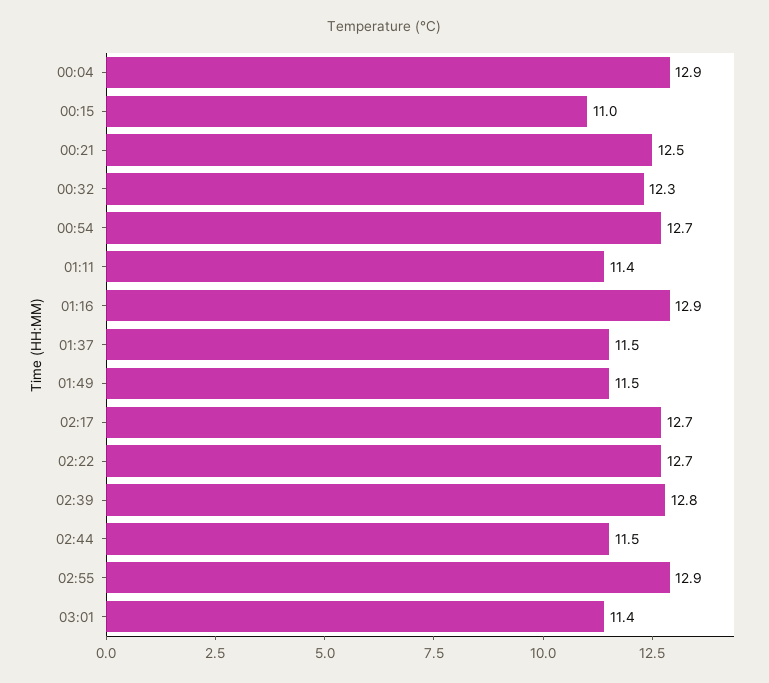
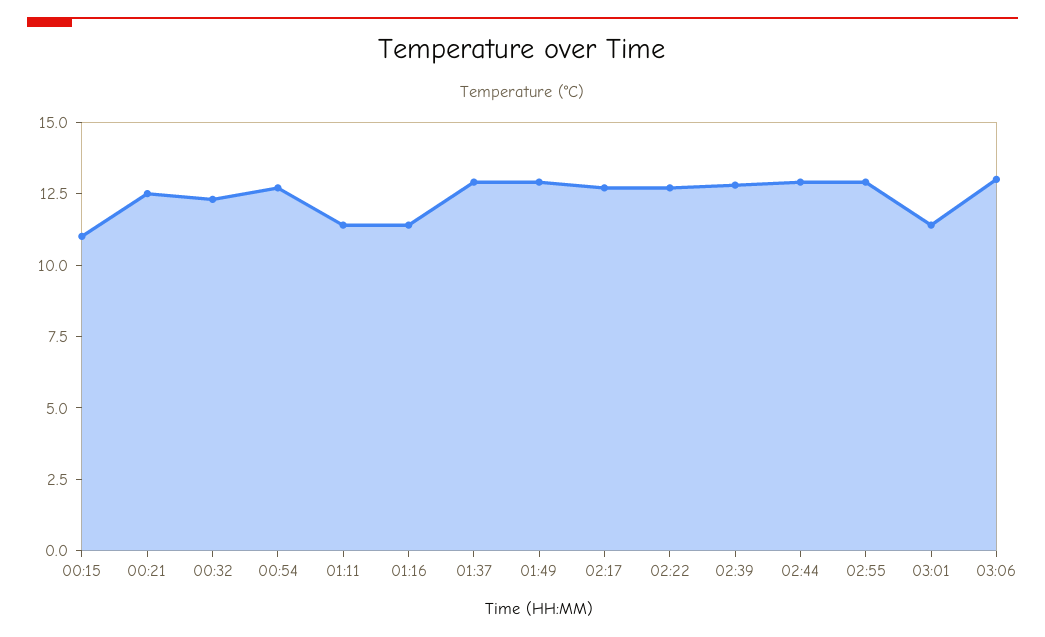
00:04: 12.9 -> none
01:16: 12.9 -> 11.5
01:37: 11.5 -> 13
01:49: 11.5 -> 13
02:44: 11.5 -> 13
03:06: none -> 13

